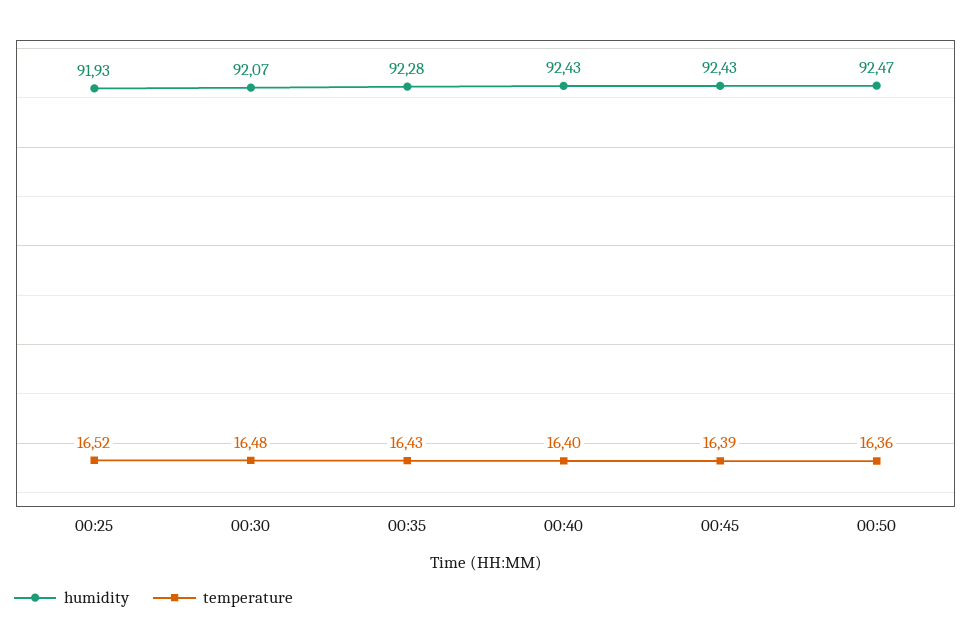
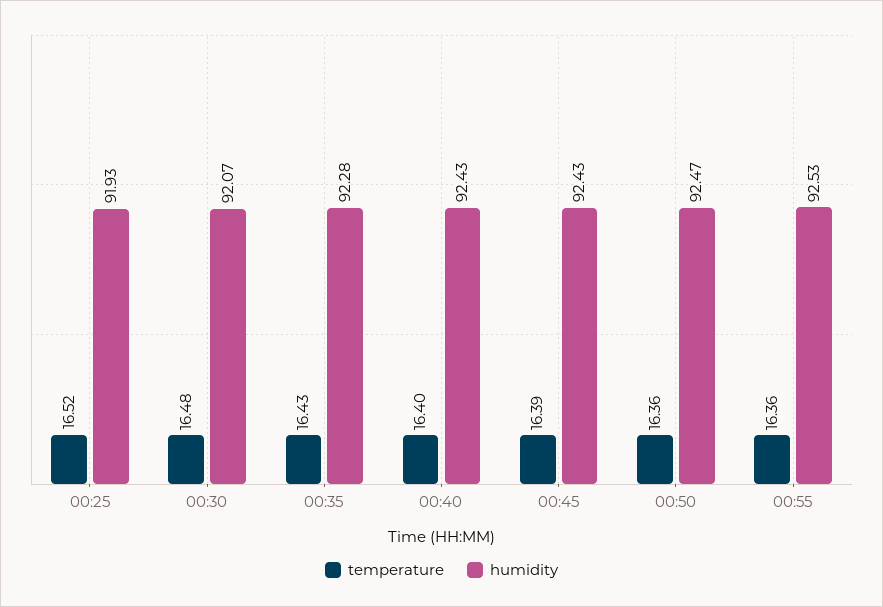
temperature, 00:55: none -> 16.36
humidity, 00:55: none -> 92.53

